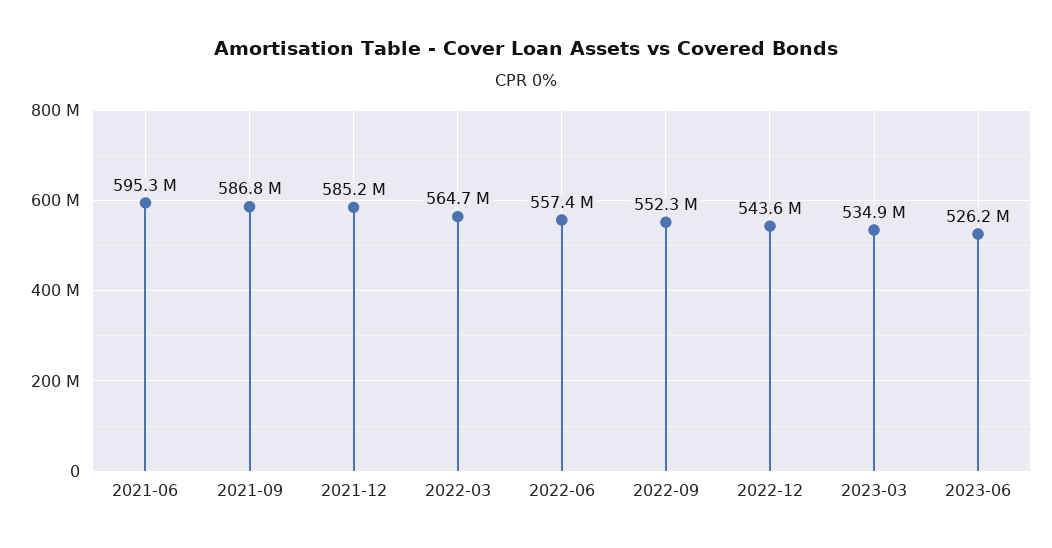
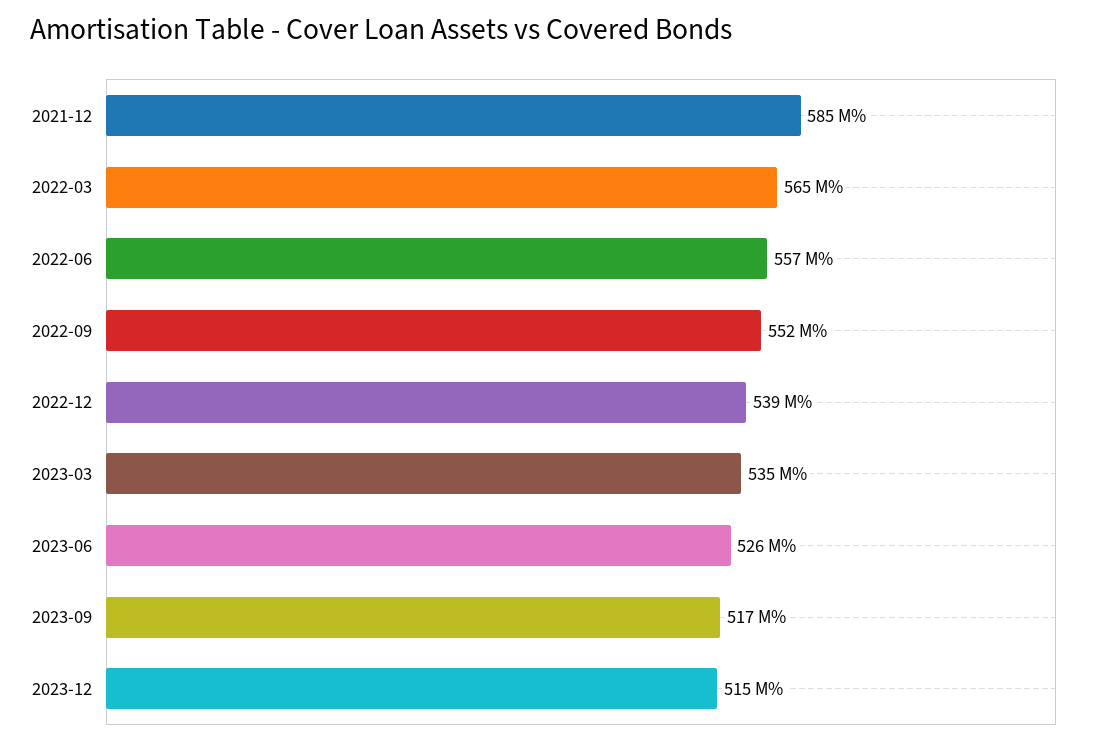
2021-06: 595300000 -> none
2021-09: 586800000 -> none
2022-12: 543600000 -> 539000000
2023-09: none -> 517000000
2023-12: none -> 515000000

